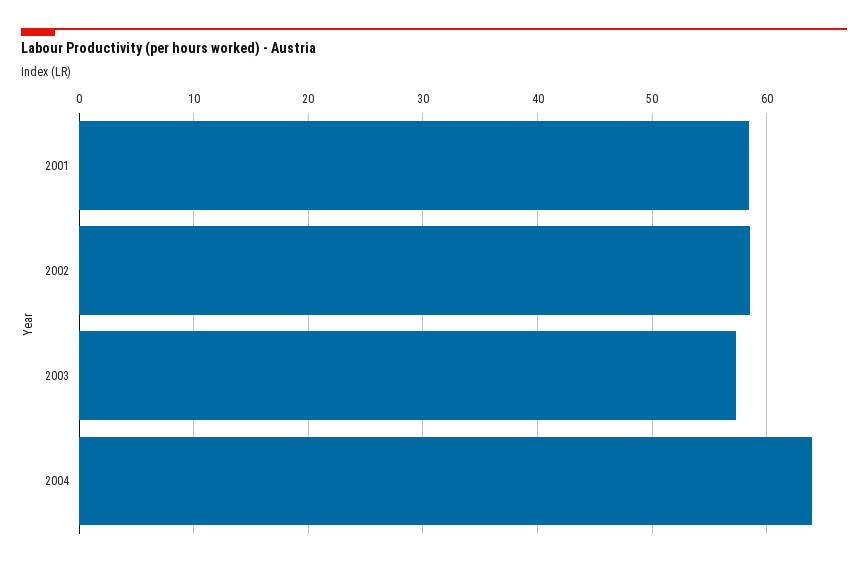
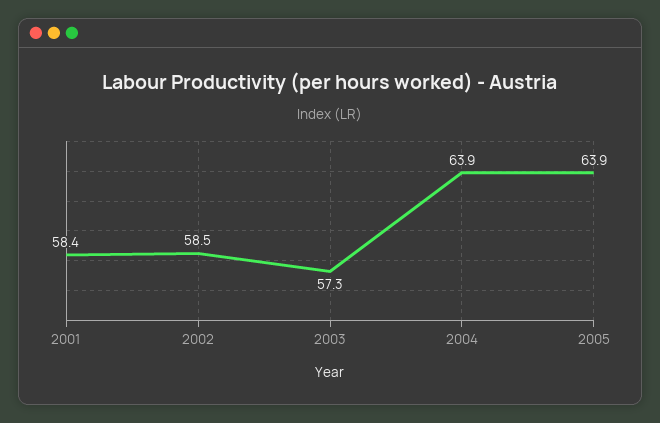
2005: none -> 63.9

